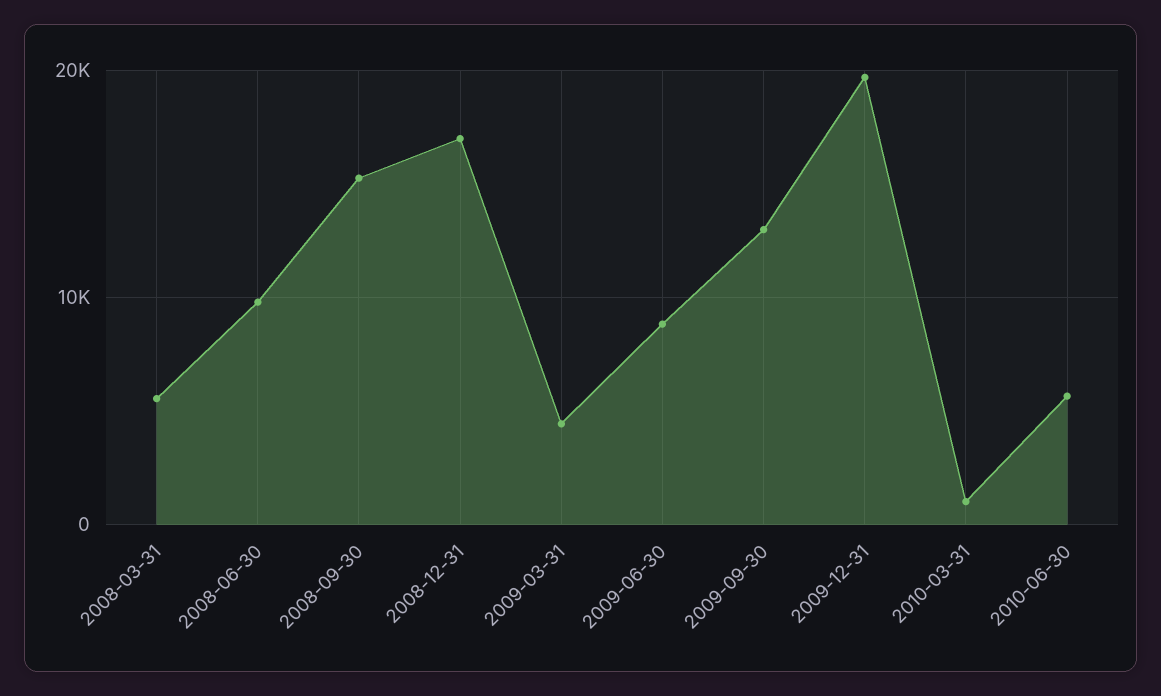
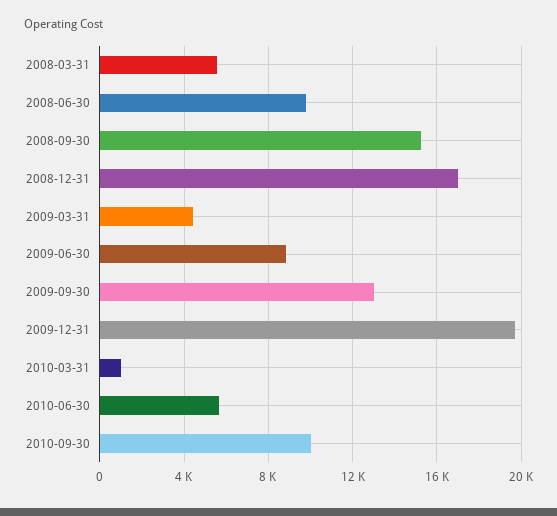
2010-09-30: none -> 10000

